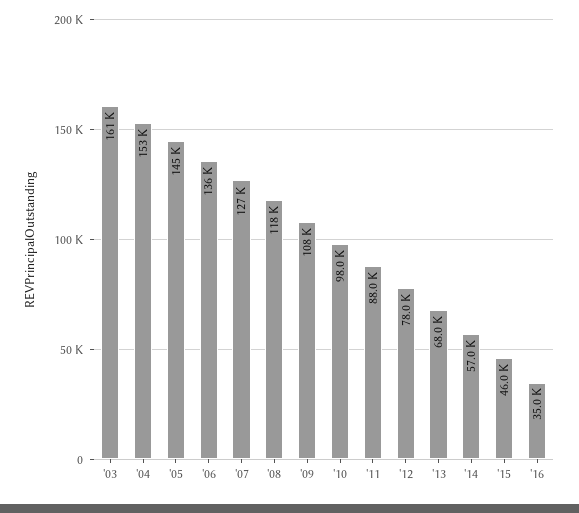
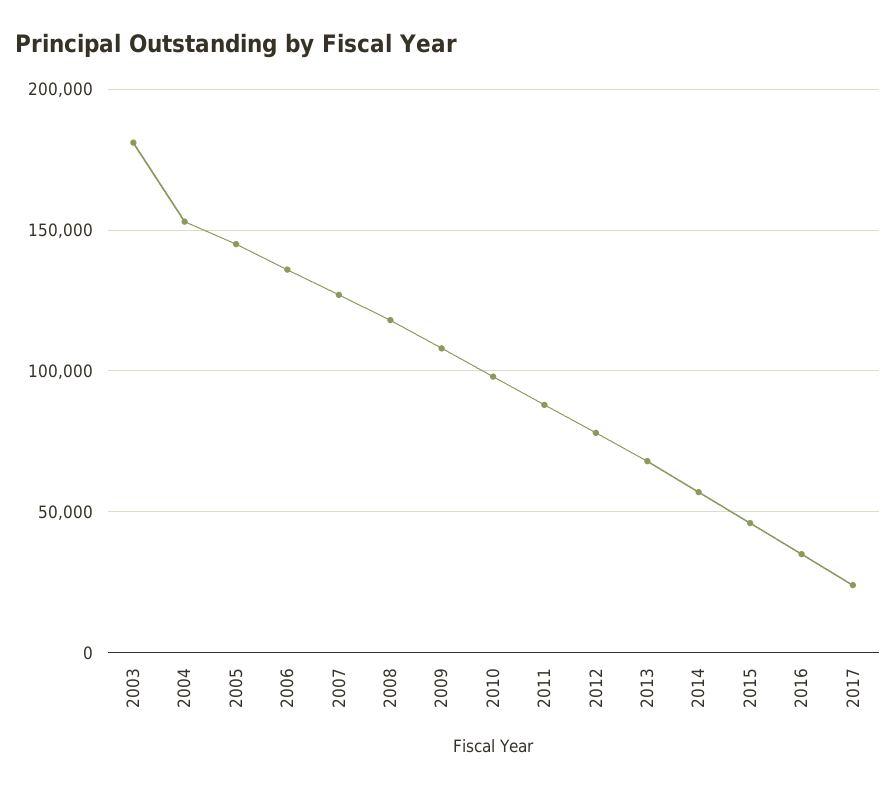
'03: 161000 -> 180000
2017: none -> 25000

